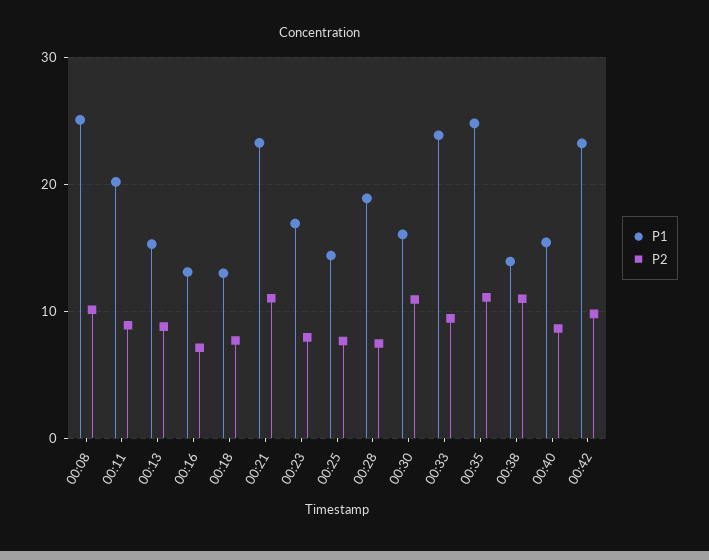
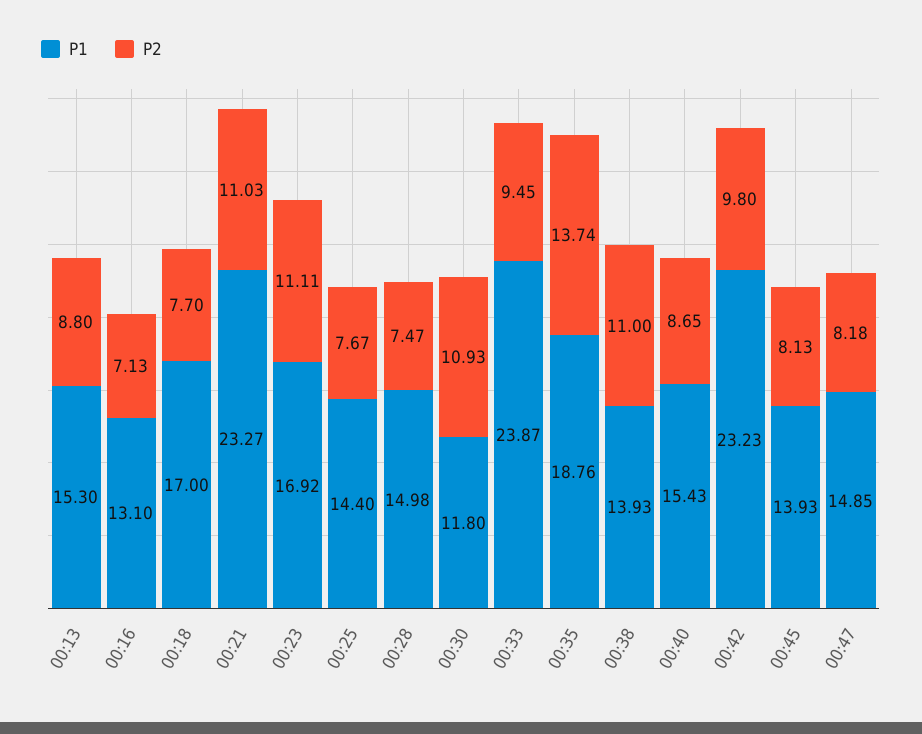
P1, 00:08: 25 -> none
P2, 00:08: 10 -> none
P1, 00:11: 20 -> none
P2, 00:11: 9 -> none
P1, 00:18: 13 -> 17
P2, 00:23: 8 -> 11.11
P1, 00:28: 19 -> 14.98
P1, 00:30: 16 -> 11.8
P1, 00:35: 25 -> 18.76
P2, 00:35: 11 -> 13.74
P1, 00:45: none -> 13.93
P2, 00:45: none -> 8.13
P1, 00:47: none -> 14.85
P2, 00:47: none -> 8.18

